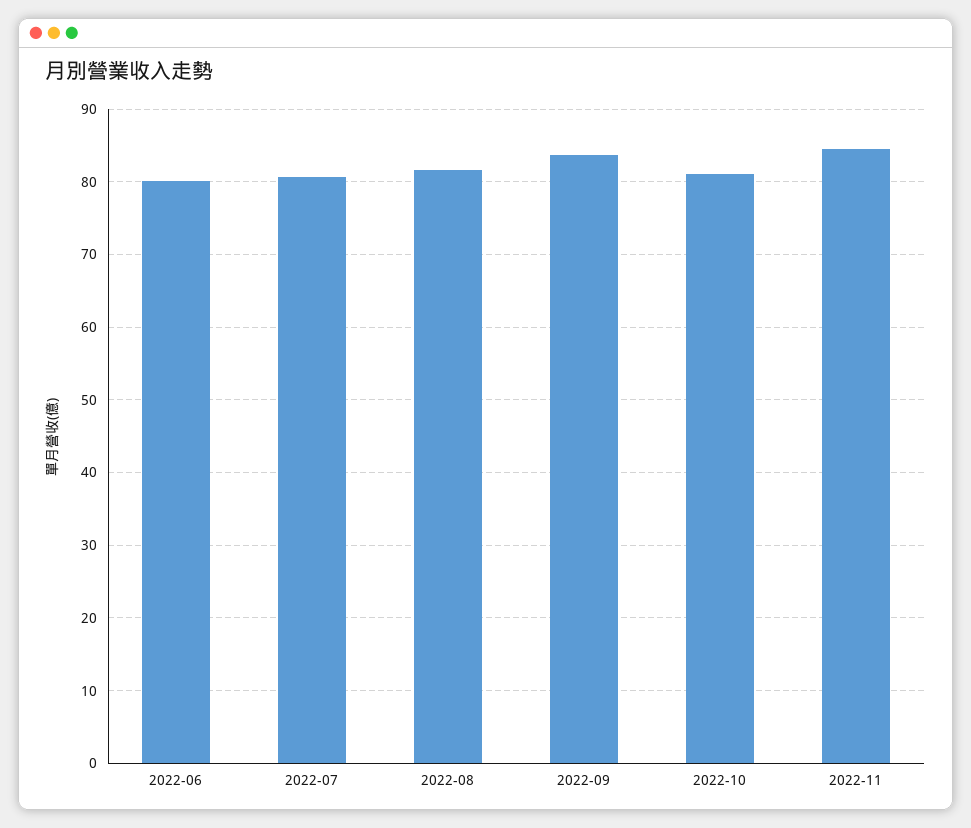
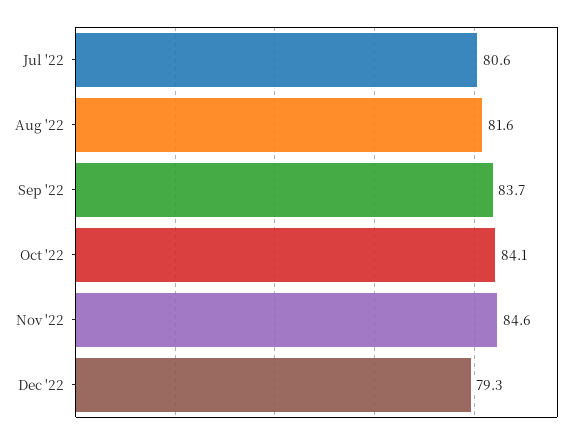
2022-06: 80 -> none
2022-10: 81 -> 84.1
Dec '22: none -> 79.3

